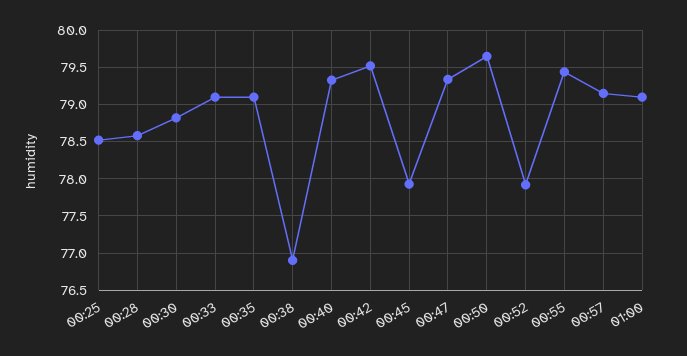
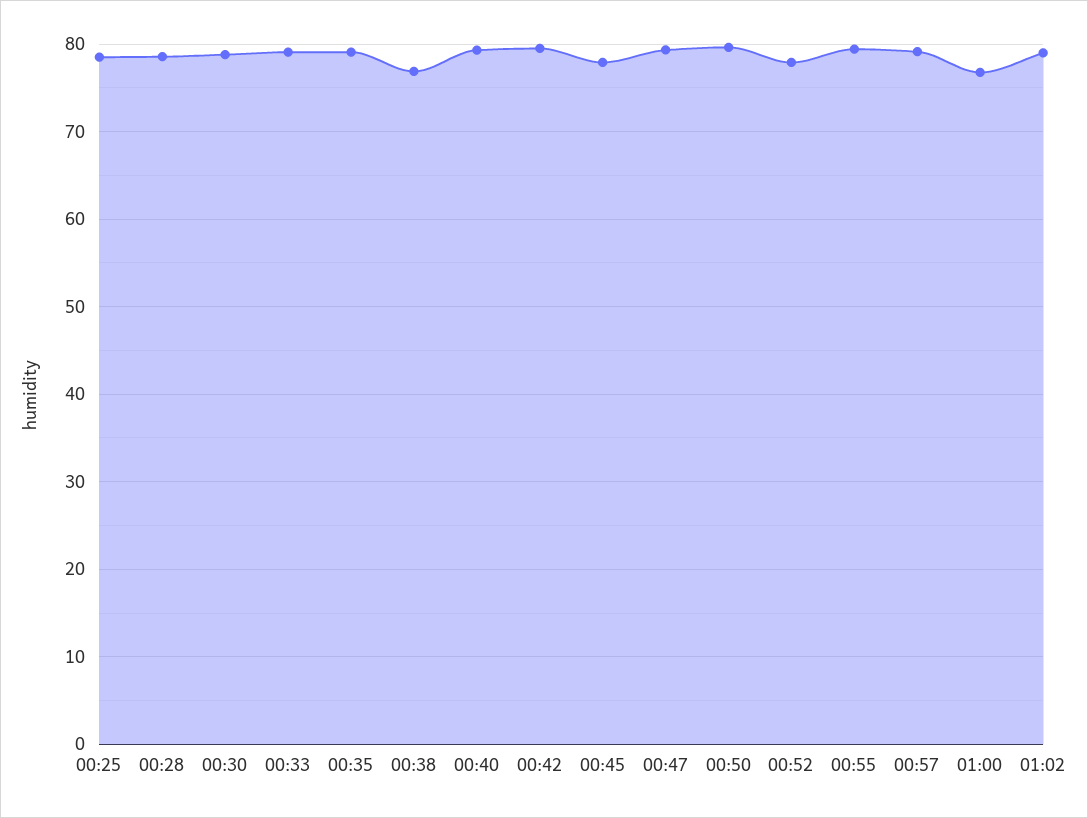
01:00: 79.1 -> 77
01:02: none -> 79

